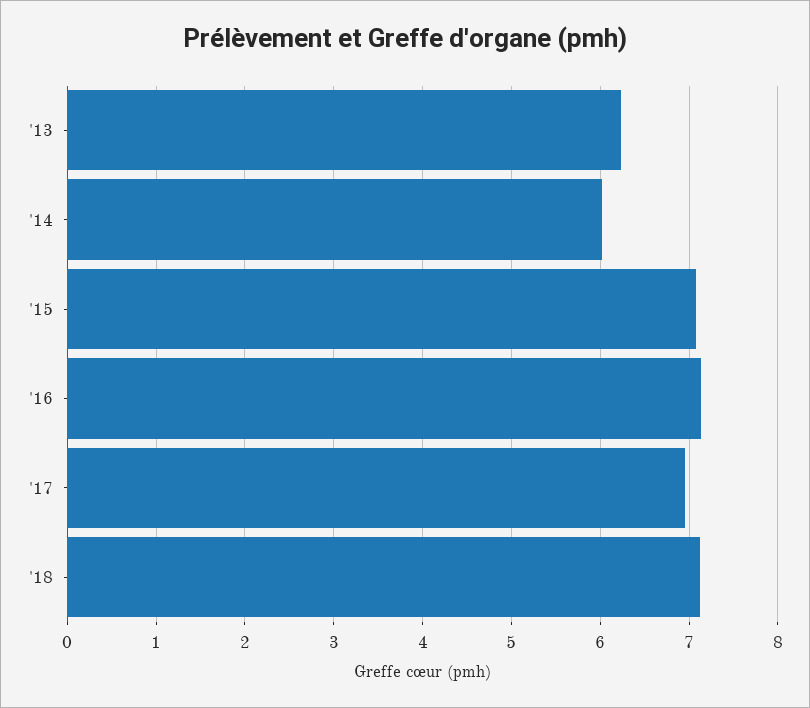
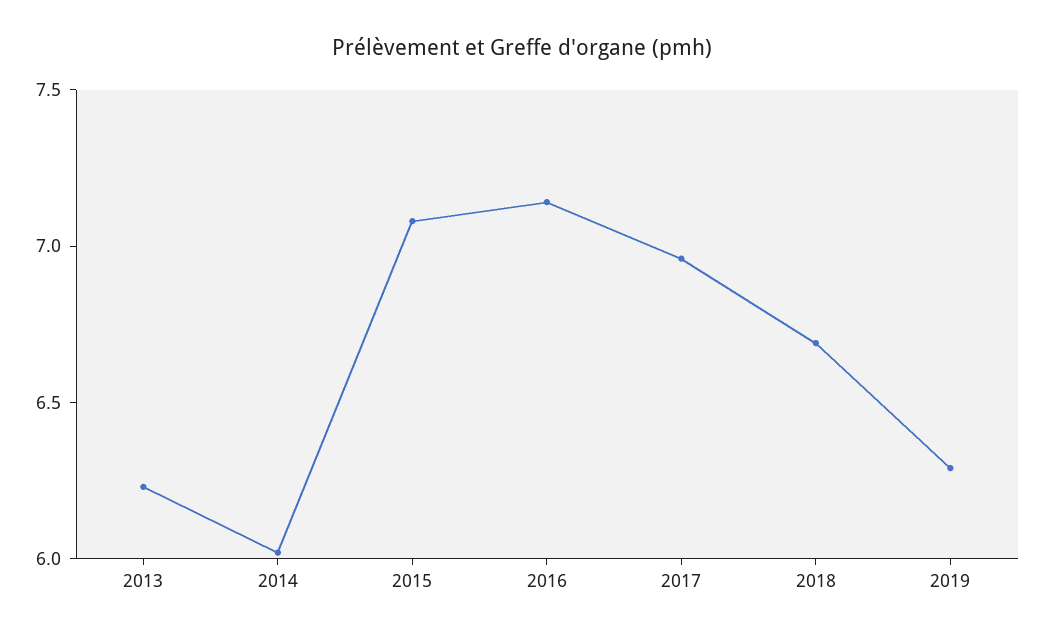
'18: 7.1 -> 6.7
2019: none -> 6.3

